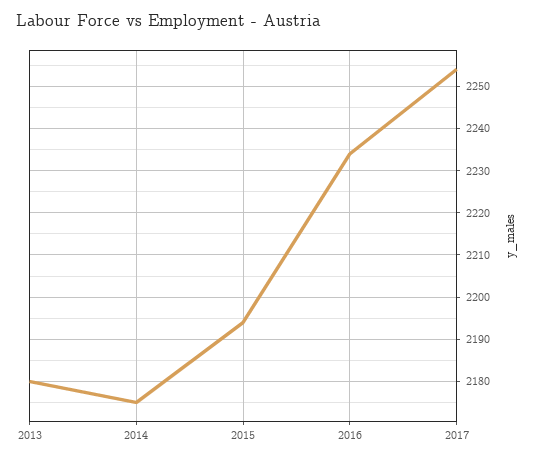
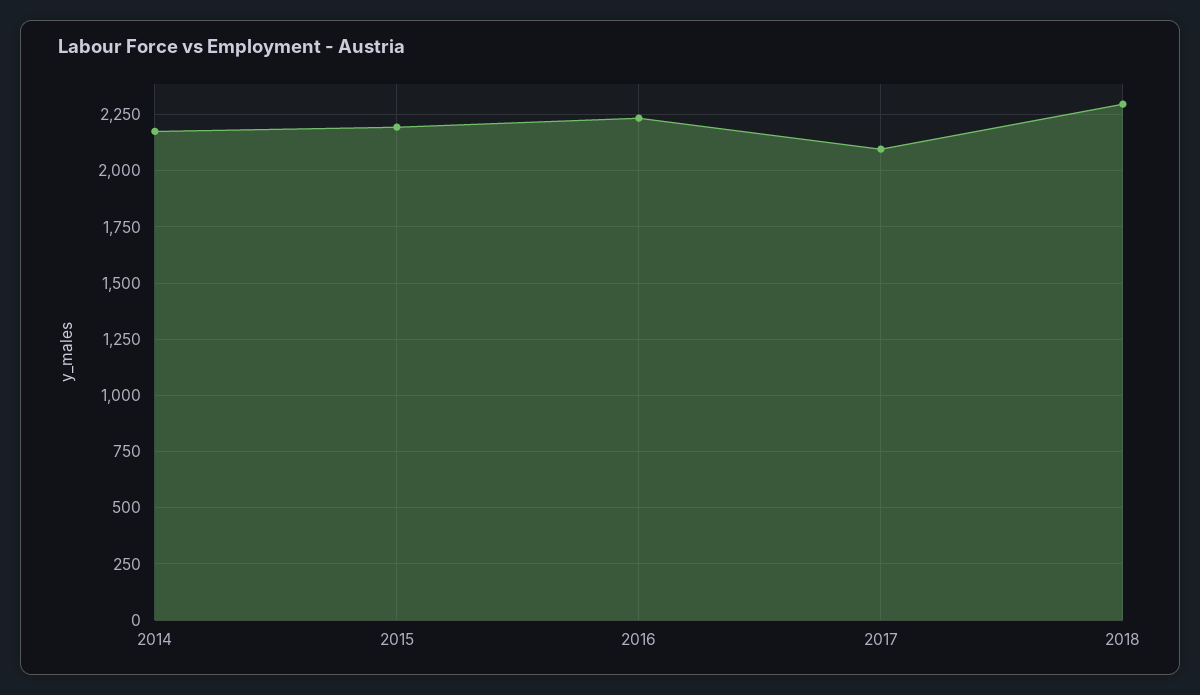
2013: 2180 -> none
2017: 2255 -> 2100
2018: none -> 2300

